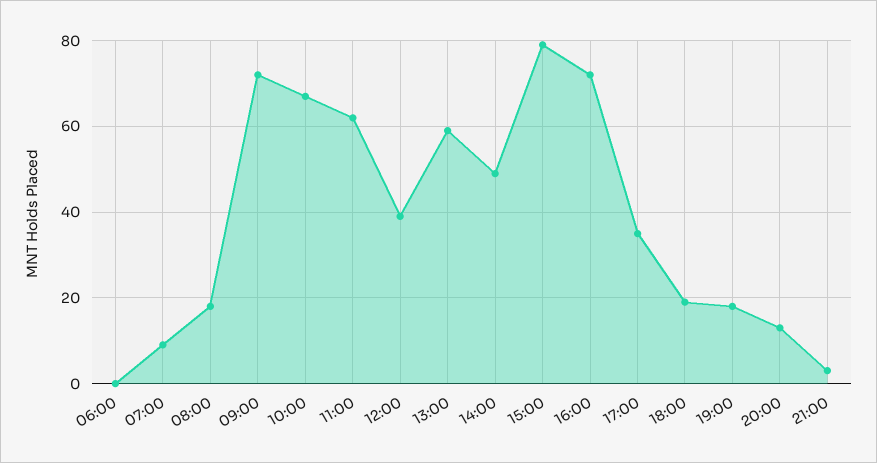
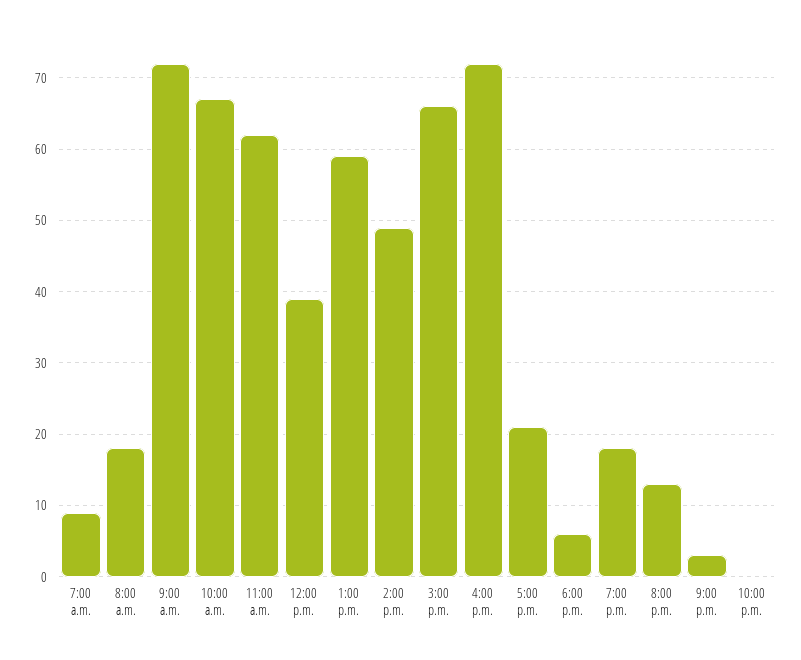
06:00: 0 -> none
15:00: 80 -> 66
17:00: 35 -> 21
18:00: 20 -> 6
10:00 p.m.: none -> 0

